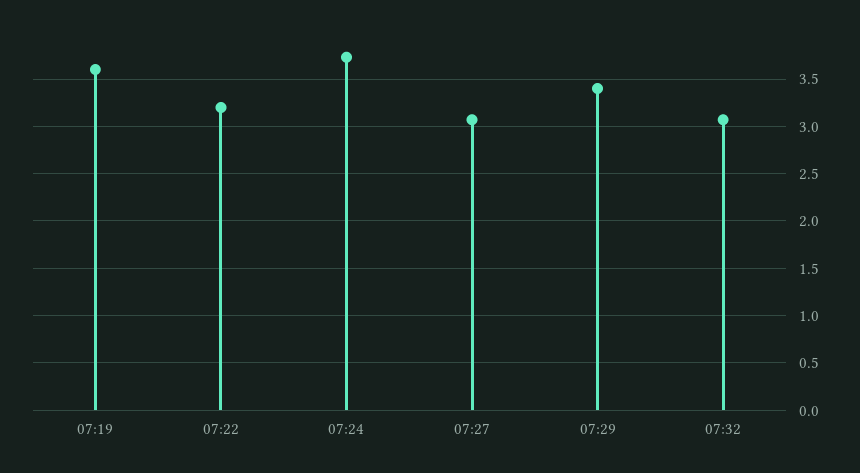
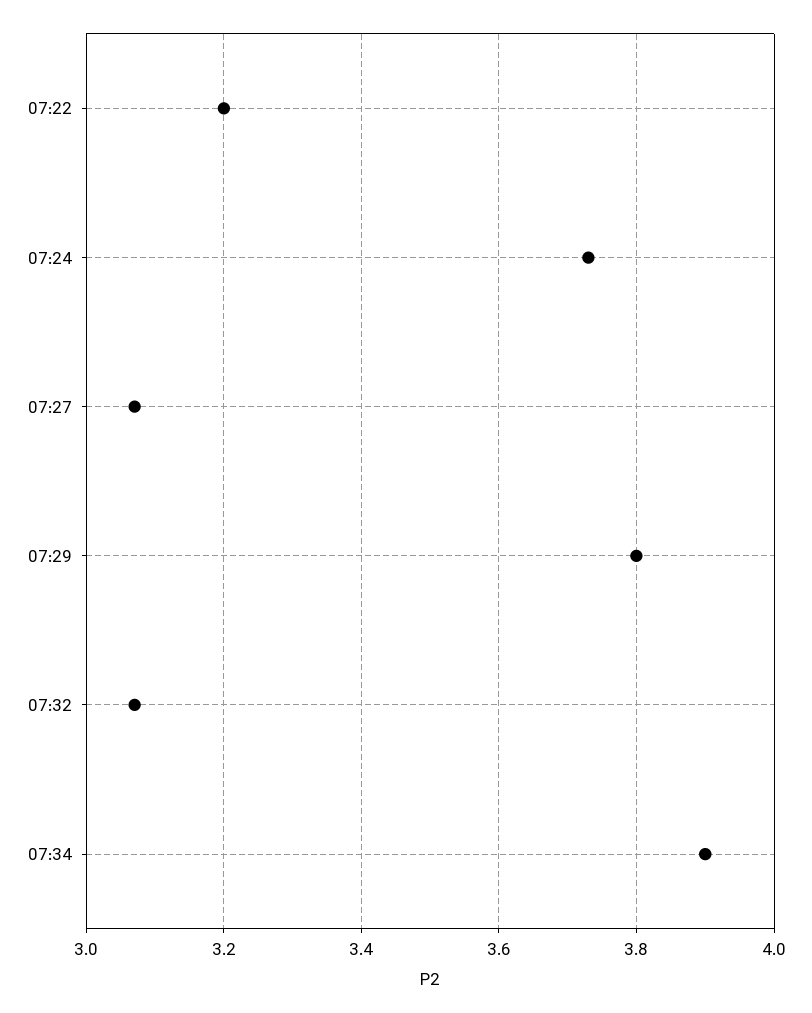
07:19: 3.6 -> none
07:29: 3.4 -> 3.8
07:34: none -> 3.9

